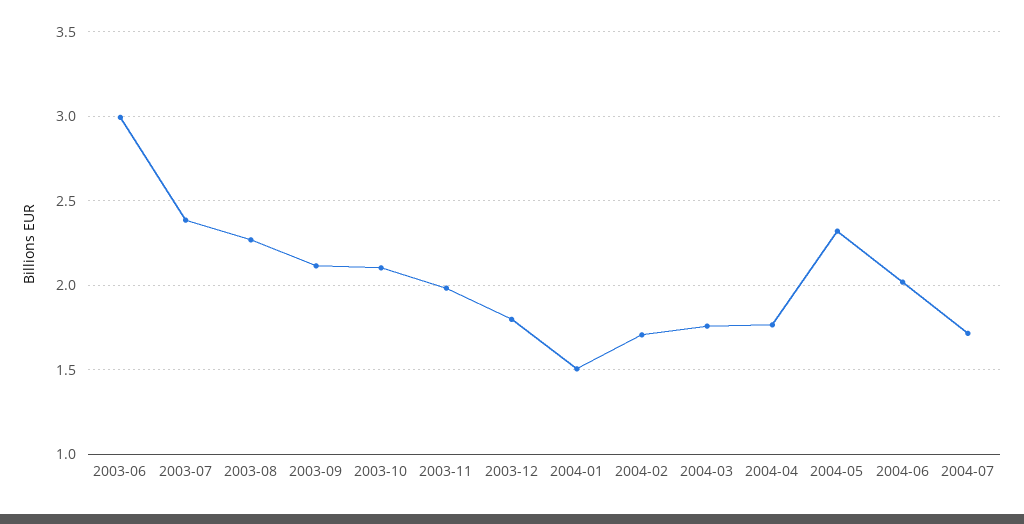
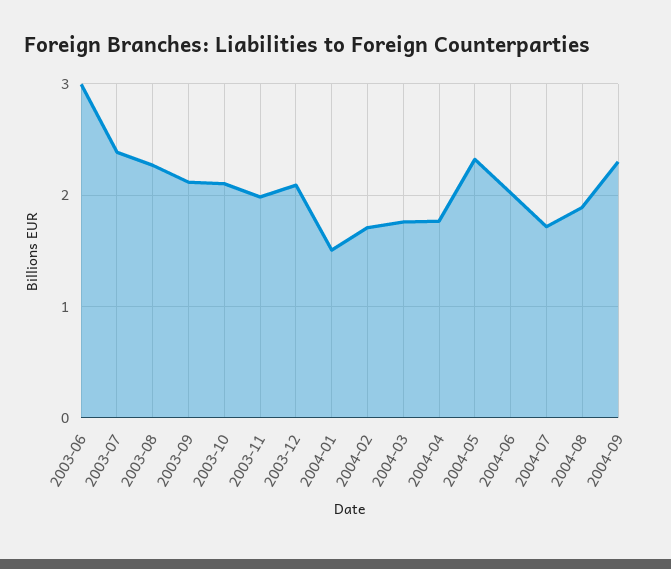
2003-12: 1.8 -> 2.1
2004-08: none -> 1.9
2004-09: none -> 2.3

